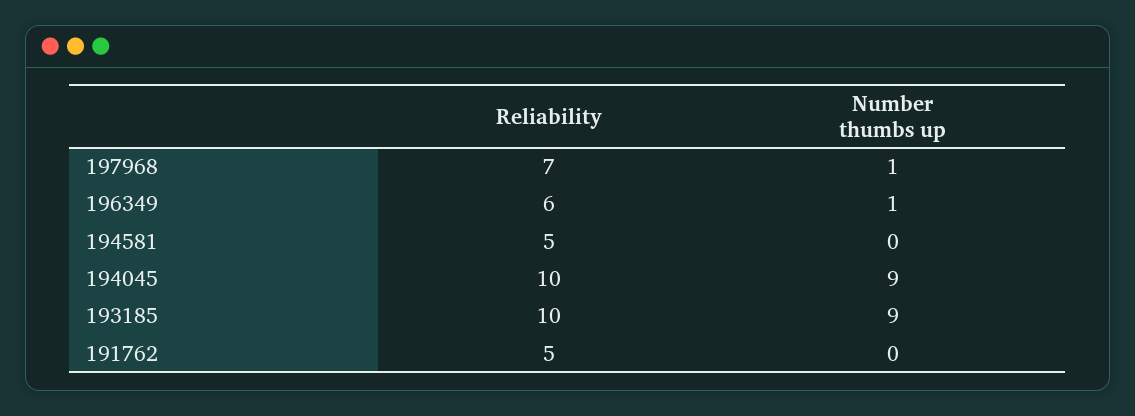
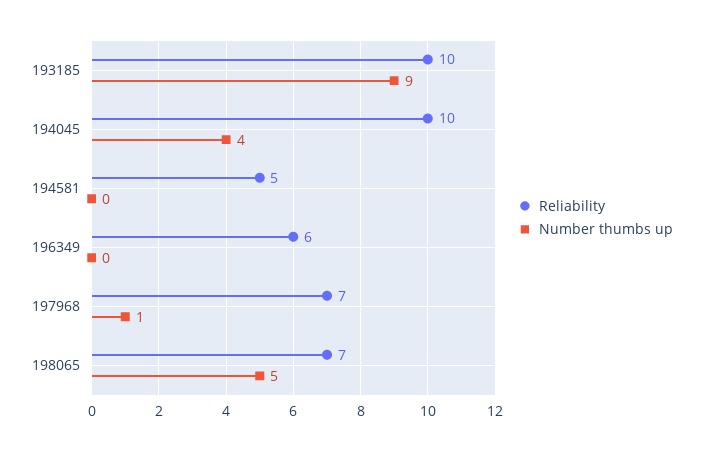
Number thumbs up, 196349: 1 -> 0
Number thumbs up, 194045: 9 -> 4
Reliability, 191762: 5 -> none
Number thumbs up, 191762: 0 -> none
Reliability, 198065: none -> 7
Number thumbs up, 198065: none -> 5

